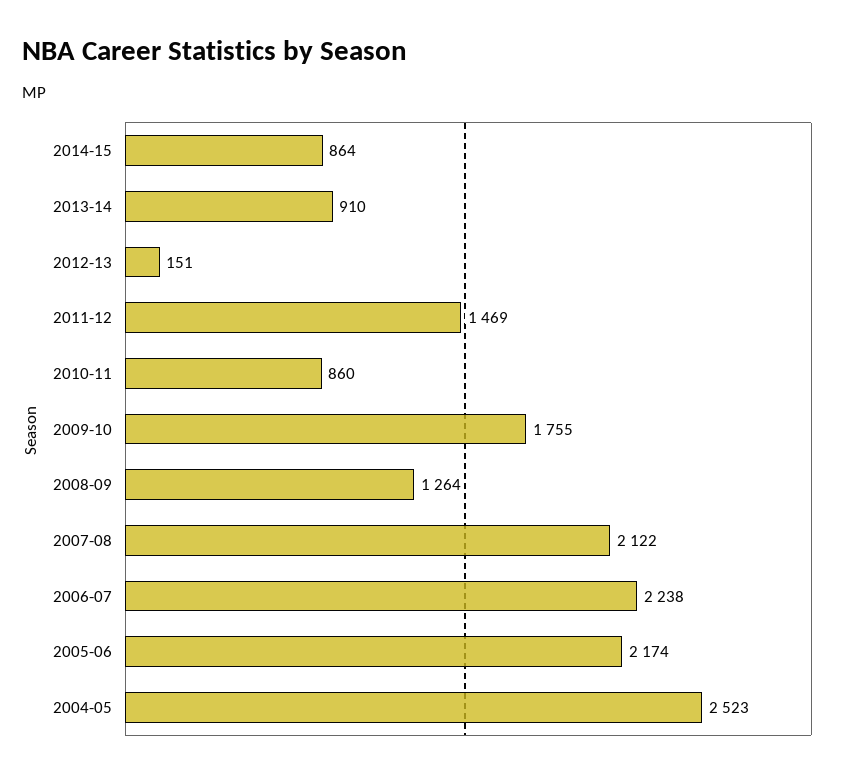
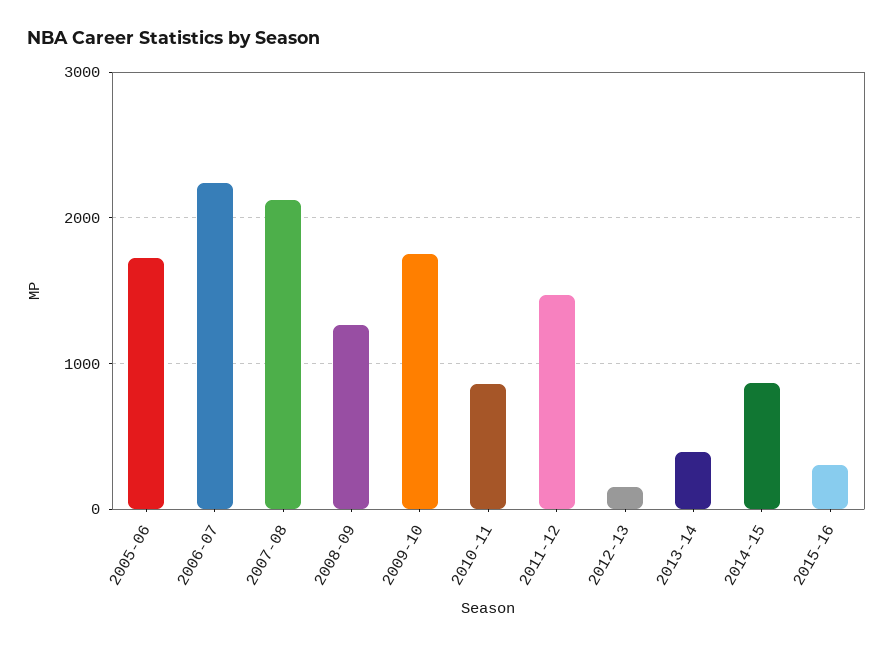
2013-14: 910 -> 400
2005-06: 2174 -> 1700
2004-05: 2523 -> none
2015-16: none -> 300

